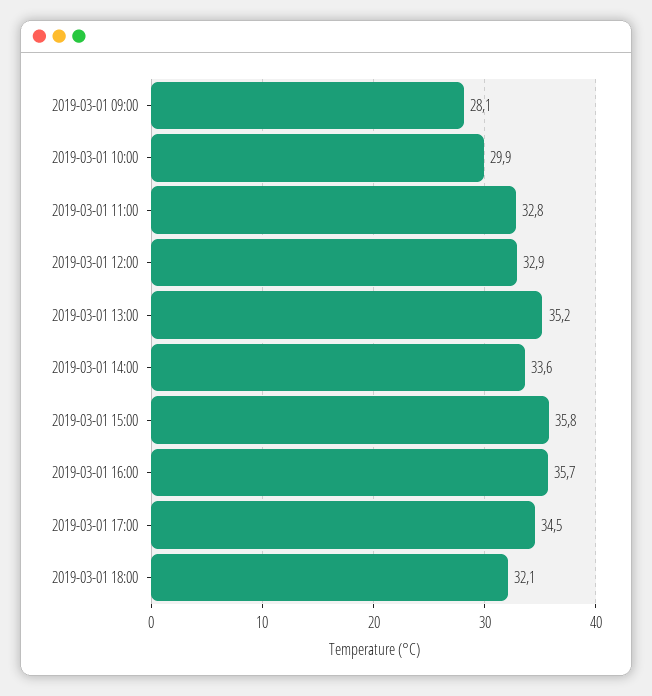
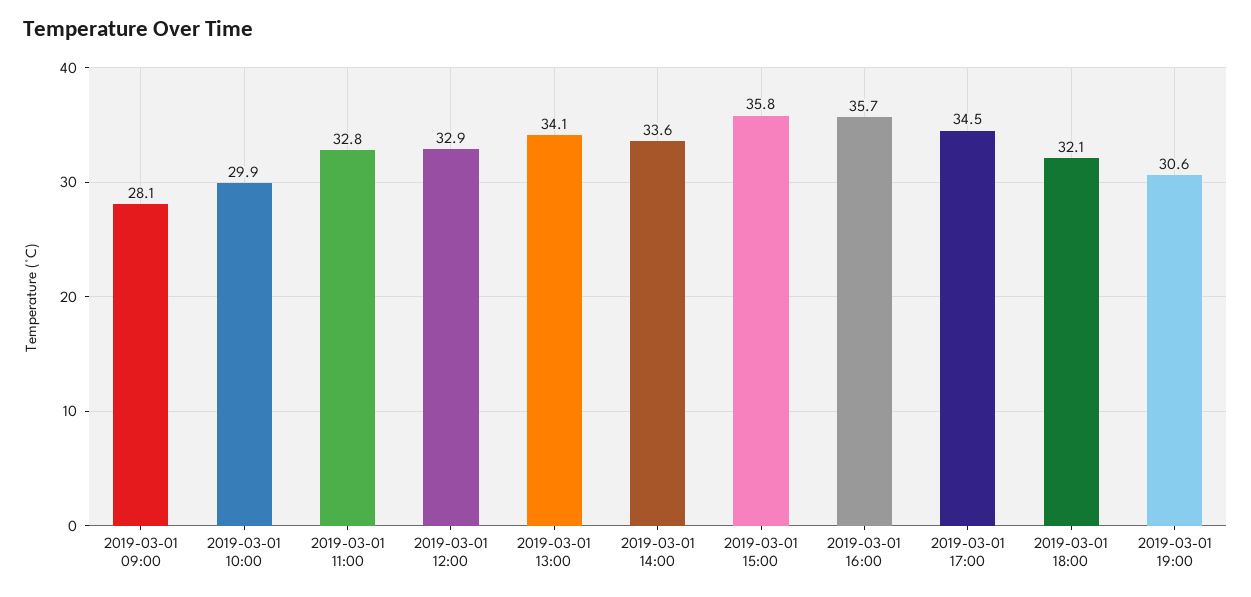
2019-03-01 13:00: 35.2 -> 34.1
2019-03-01 19:00: none -> 30.6

